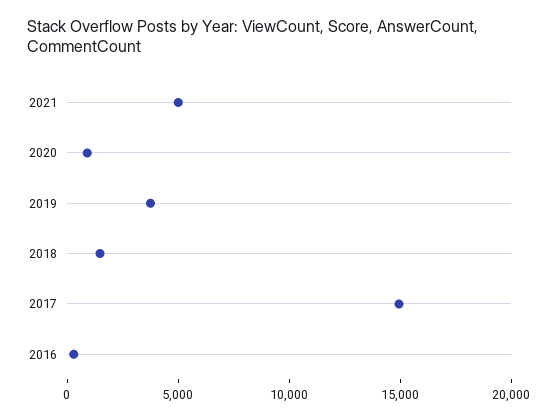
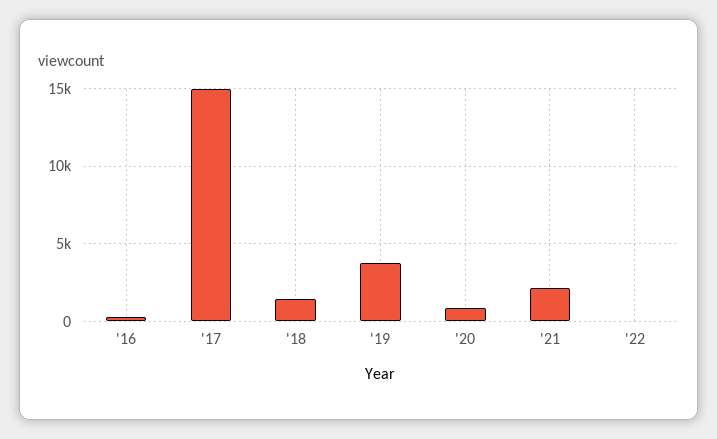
2021: 5000 -> 2000
'22: none -> 0

